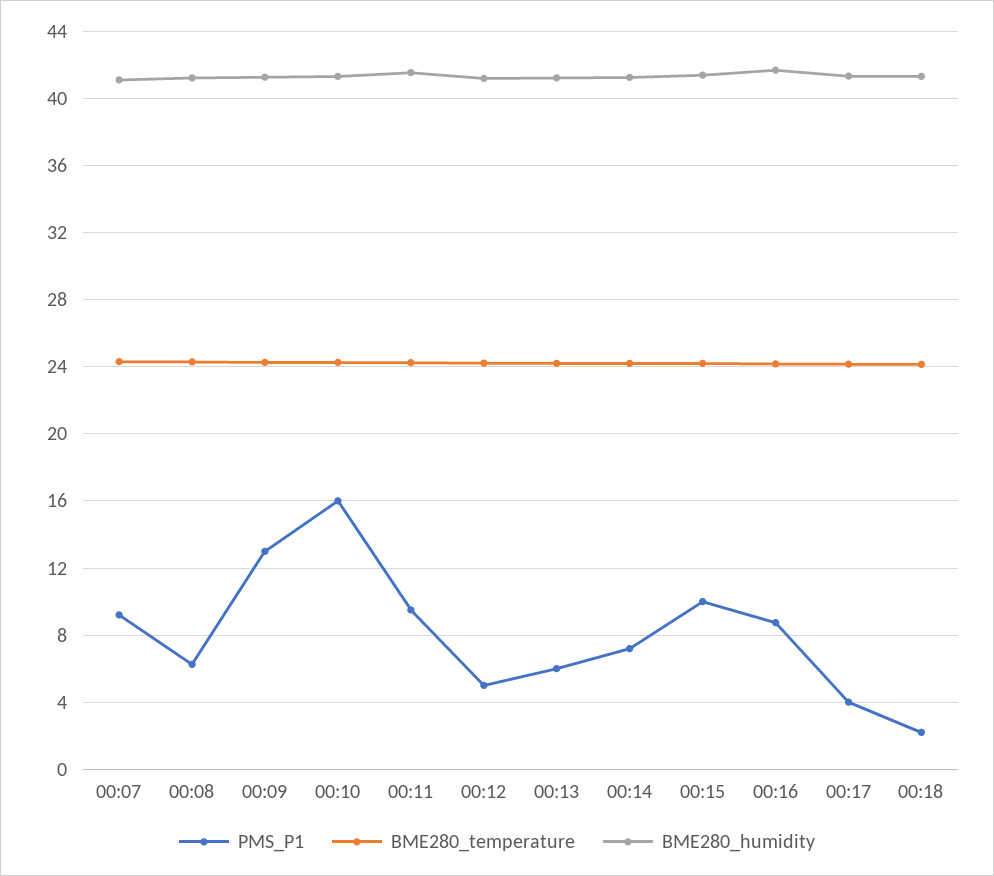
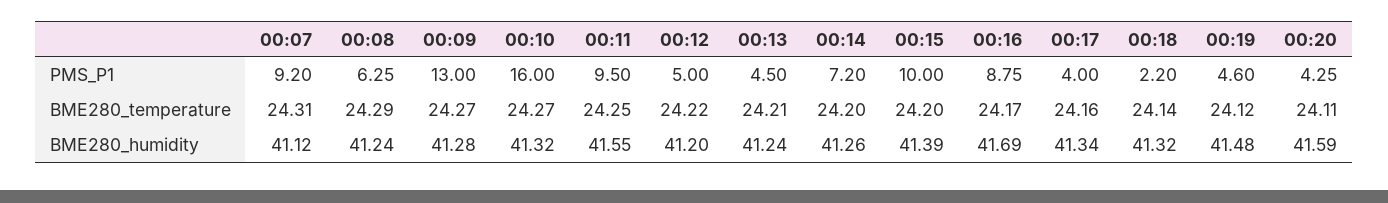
PMS_P1, 00:13: 6 -> 4.5
PMS_P1, 00:19: none -> 4.6
PMS_P1, 00:20: none -> 4.25
BME280_temperature, 00:19: none -> 24.12
BME280_temperature, 00:20: none -> 24.11
BME280_humidity, 00:19: none -> 41.48
BME280_humidity, 00:20: none -> 41.59

